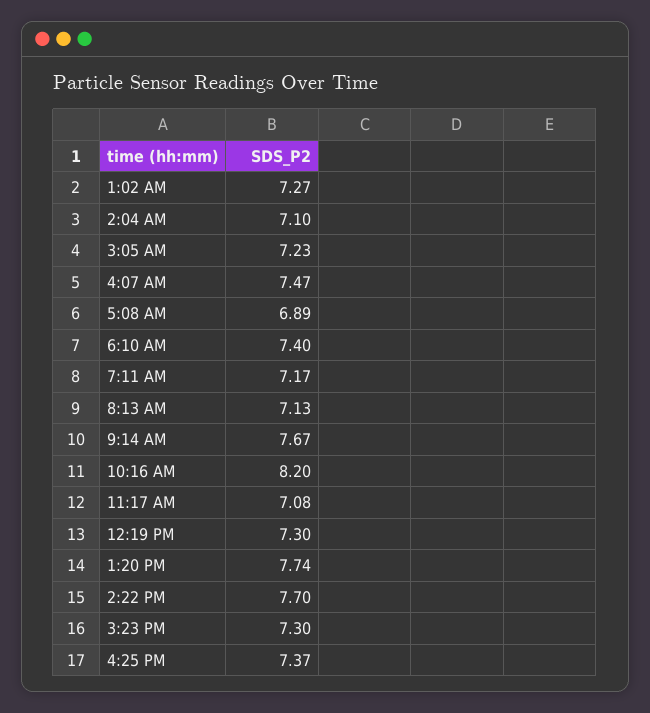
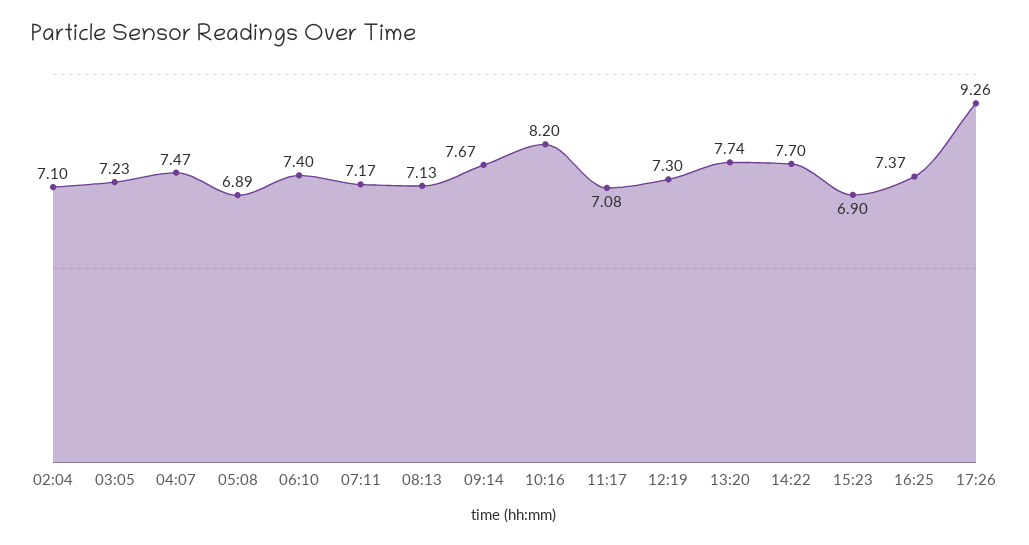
1:02 AM: 7.27 -> none
3:23 PM: 7.3 -> 6.9
17:26: none -> 9.26

